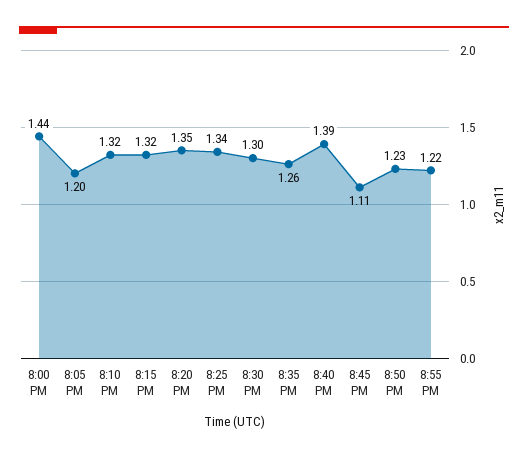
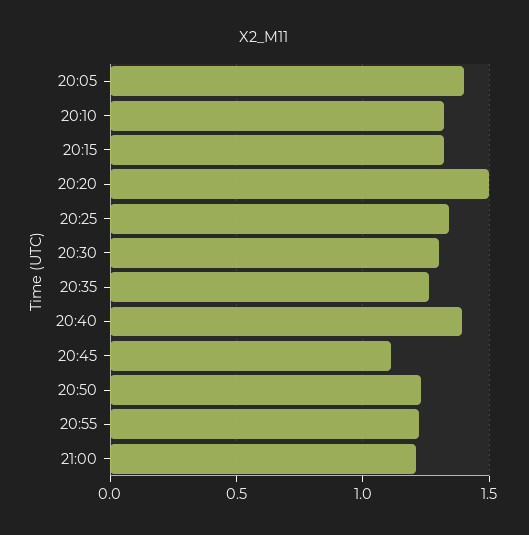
8:00 PM: 1.44 -> none
8:05 PM: 1.2 -> 1.4
8:20 PM: 1.35 -> 1.5
21:00: none -> 1.2

